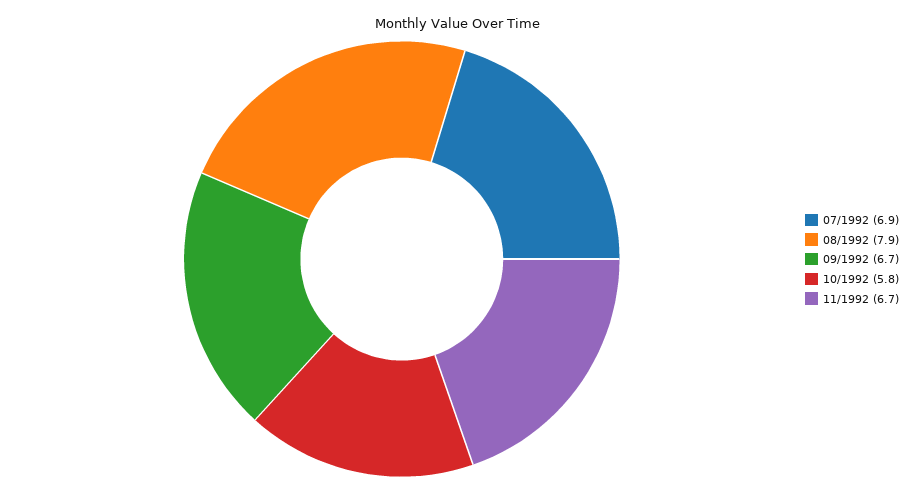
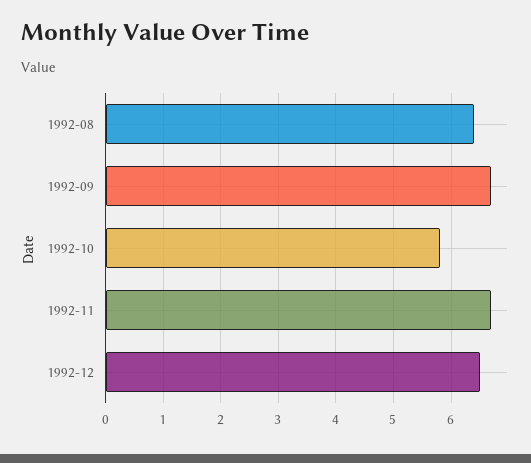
07/1992: 6.9 -> none
08/1992: 7.9 -> 6.5
1992-12: none -> 6.5

